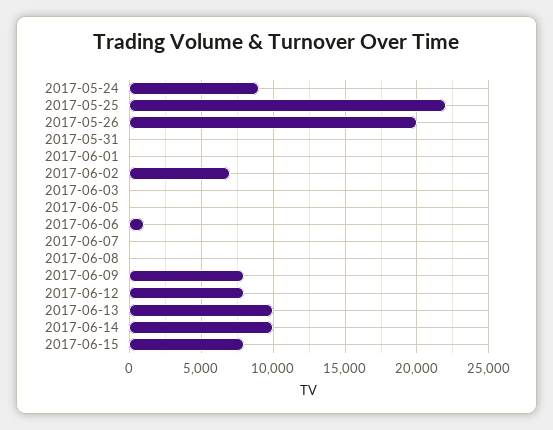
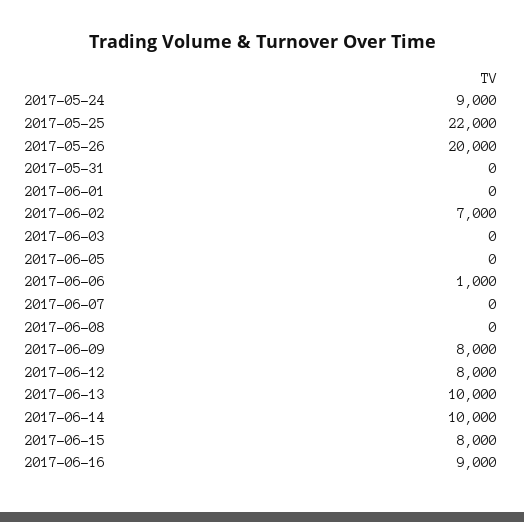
2017-06-16: none -> 9000

